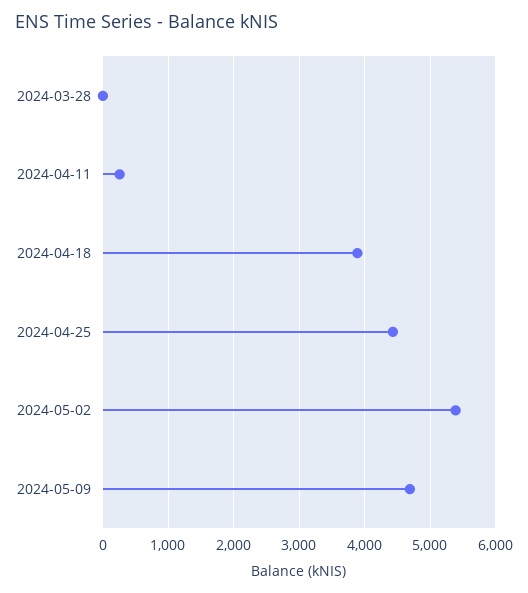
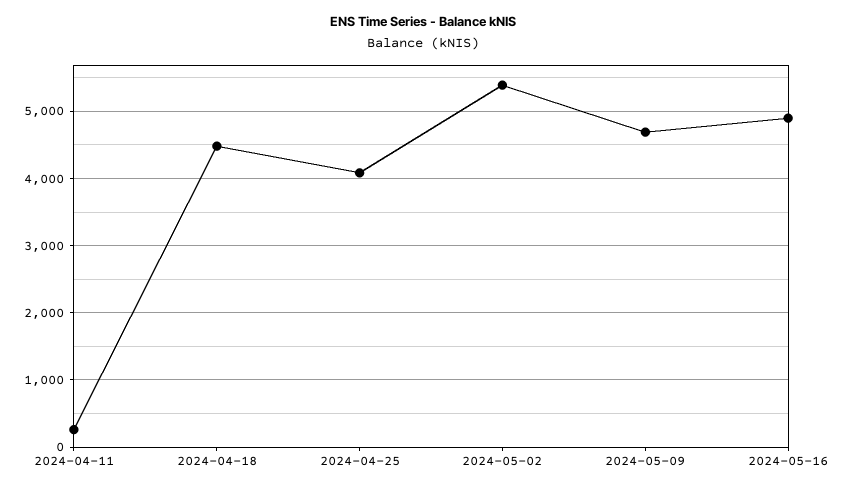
2024-03-28: 0 -> none
2024-04-18: 3900 -> 4500
2024-04-25: 4400 -> 4100
2024-05-16: none -> 4900

